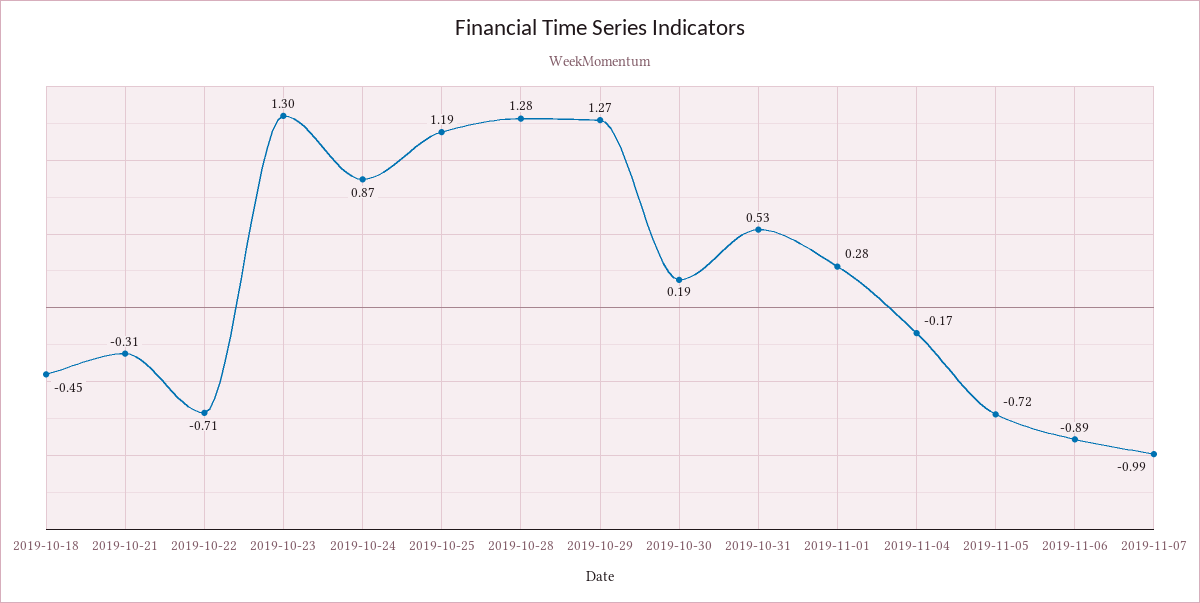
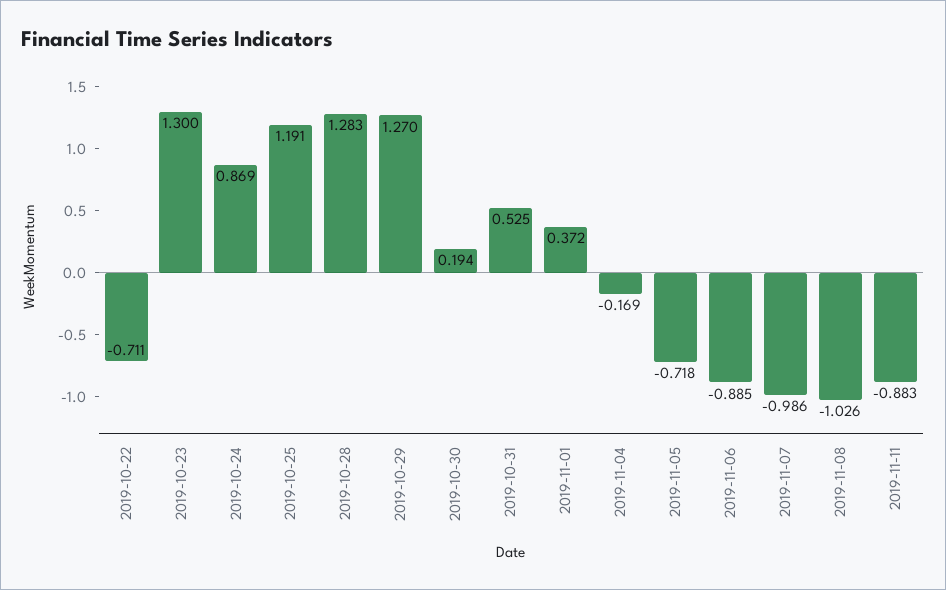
2019-10-18: -0.45 -> none
2019-10-21: -0.31 -> none
2019-11-01: 0.28 -> 0.372
2019-11-08: none -> -1.026
2019-11-11: none -> -0.883

